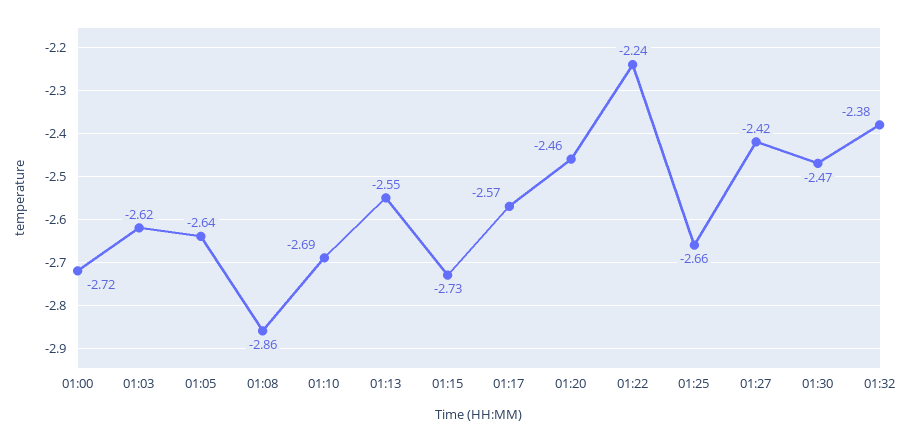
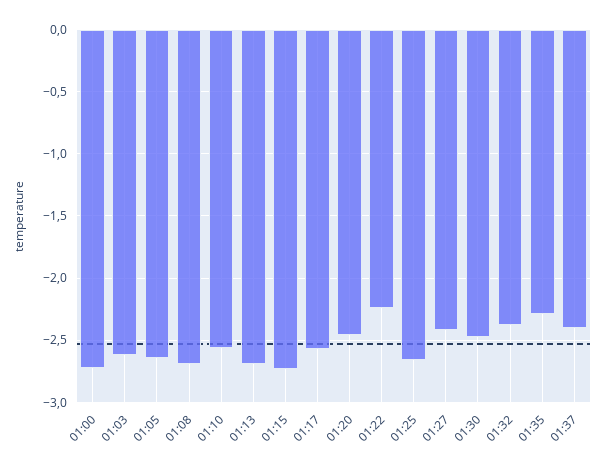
01:08: -2.86 -> -2.7
01:10: -2.69 -> -2.55
01:13: -2.55 -> -2.7
01:35: none -> -2.3
01:37: none -> -2.4

